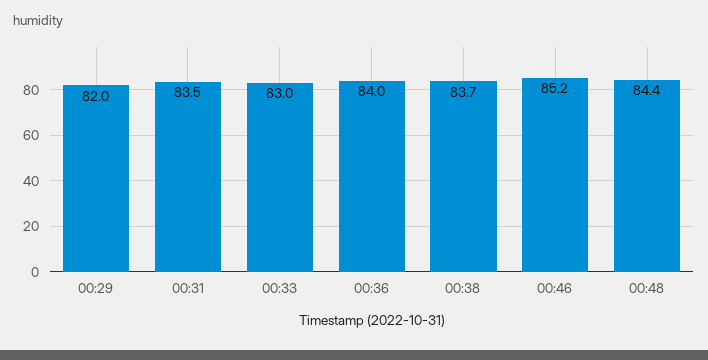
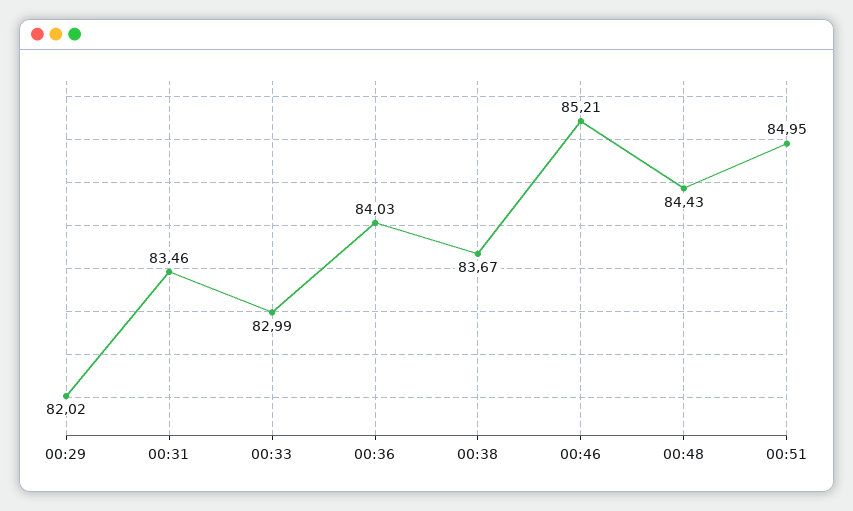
00:51: none -> 84.95

